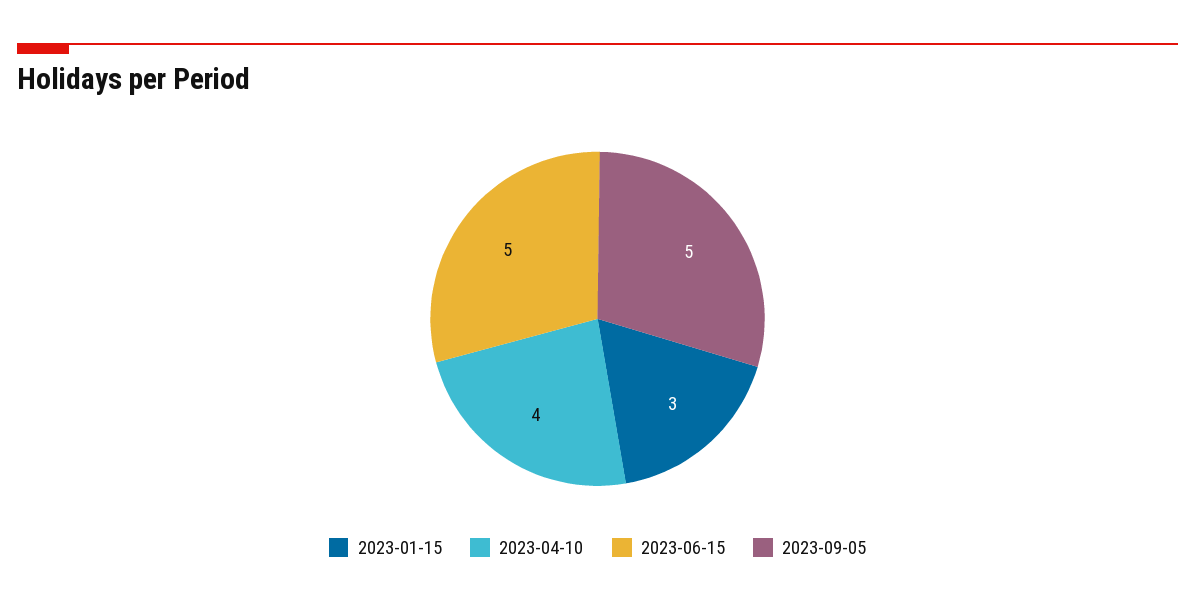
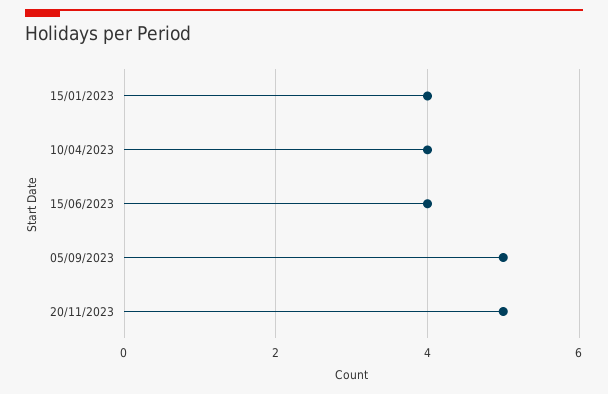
2023-01-15: 3 -> 4
2023-06-15: 5 -> 4
20/11/2023: none -> 5

